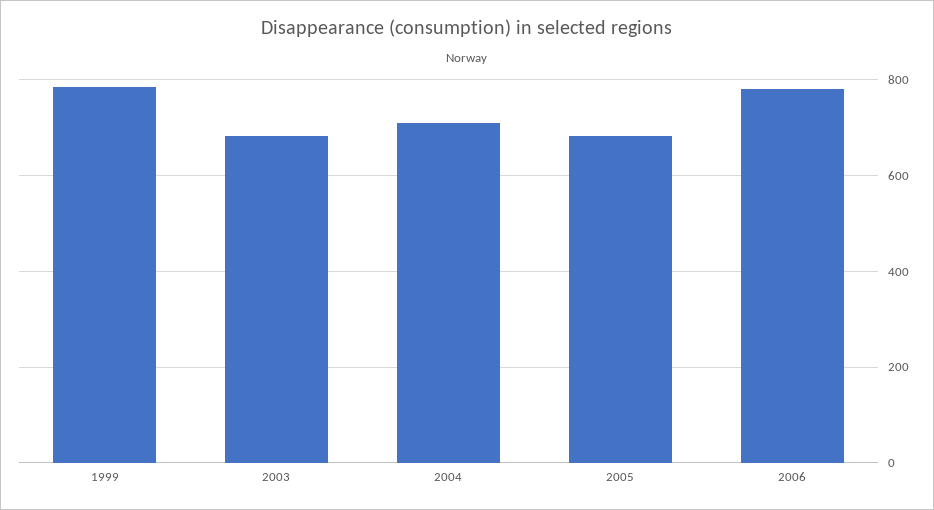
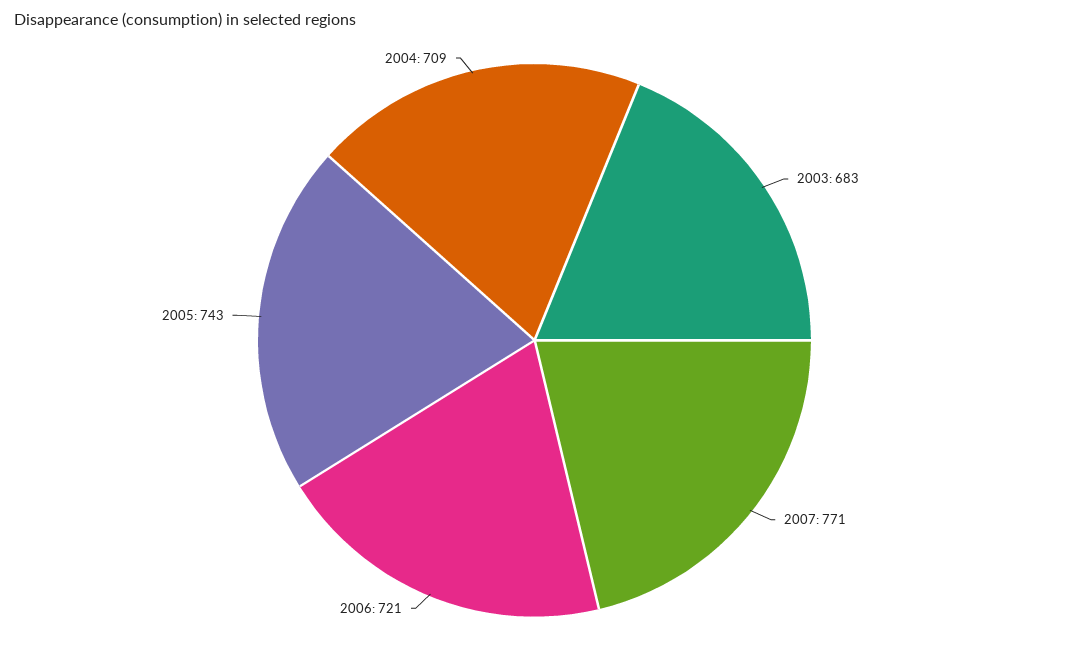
1999: 780 -> none
2005: 680 -> 743
2006: 780 -> 721
2007: none -> 771

